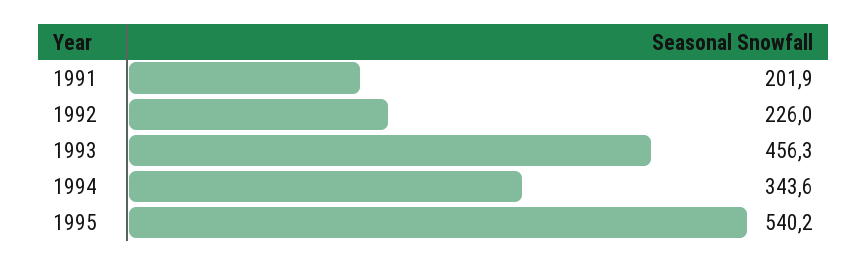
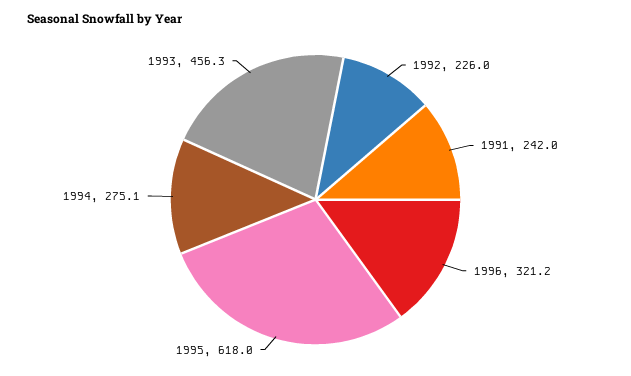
1991: 201.9 -> 242
1994: 343.6 -> 275.1
1995: 540.2 -> 618
1996: none -> 321.2

